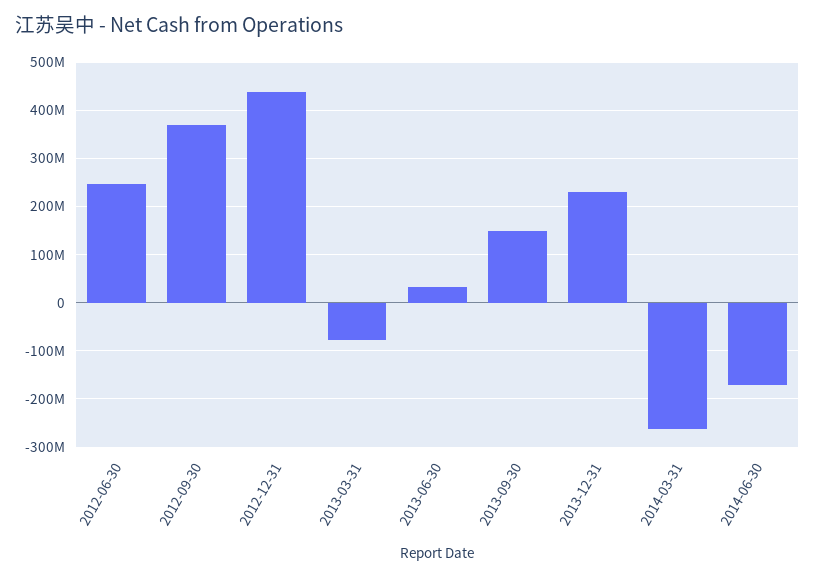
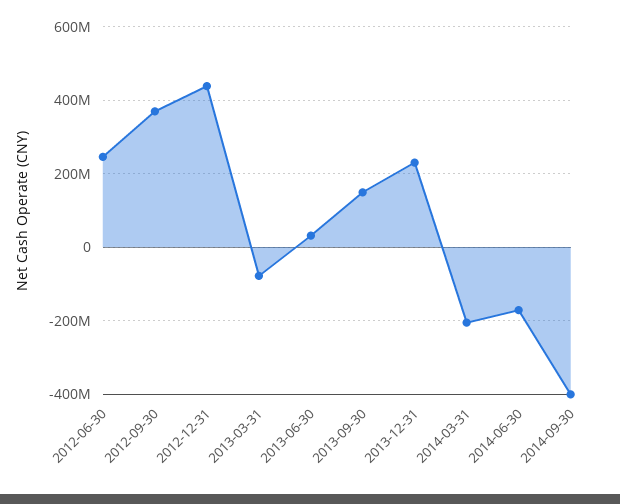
2014-03-31: -260000000 -> -200000000
2014-09-30: none -> -400000000

